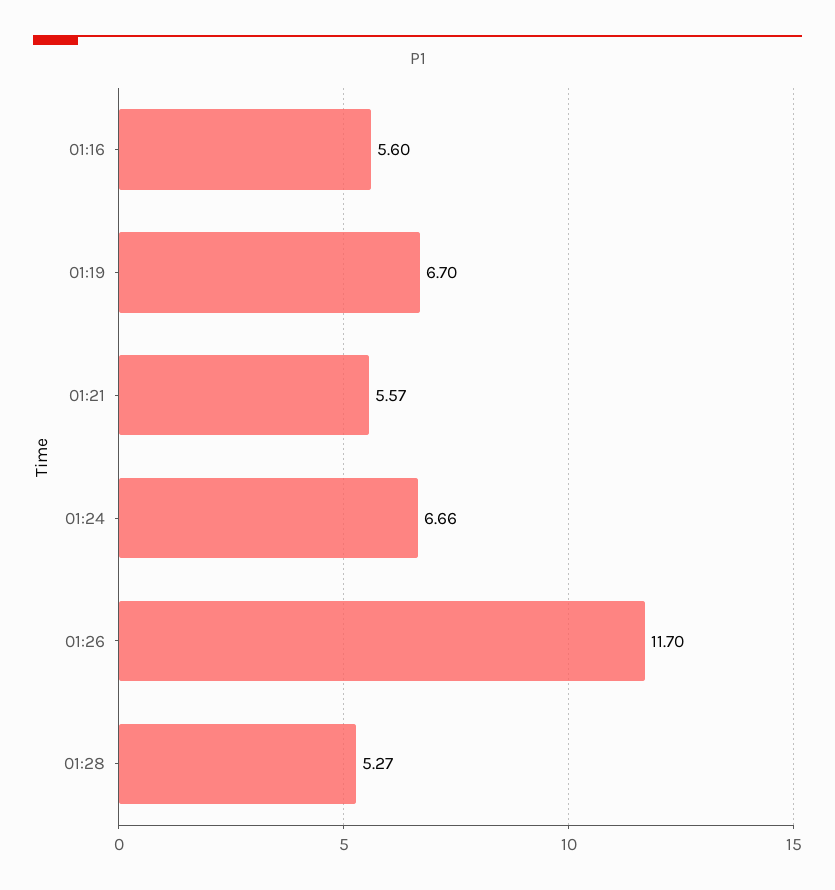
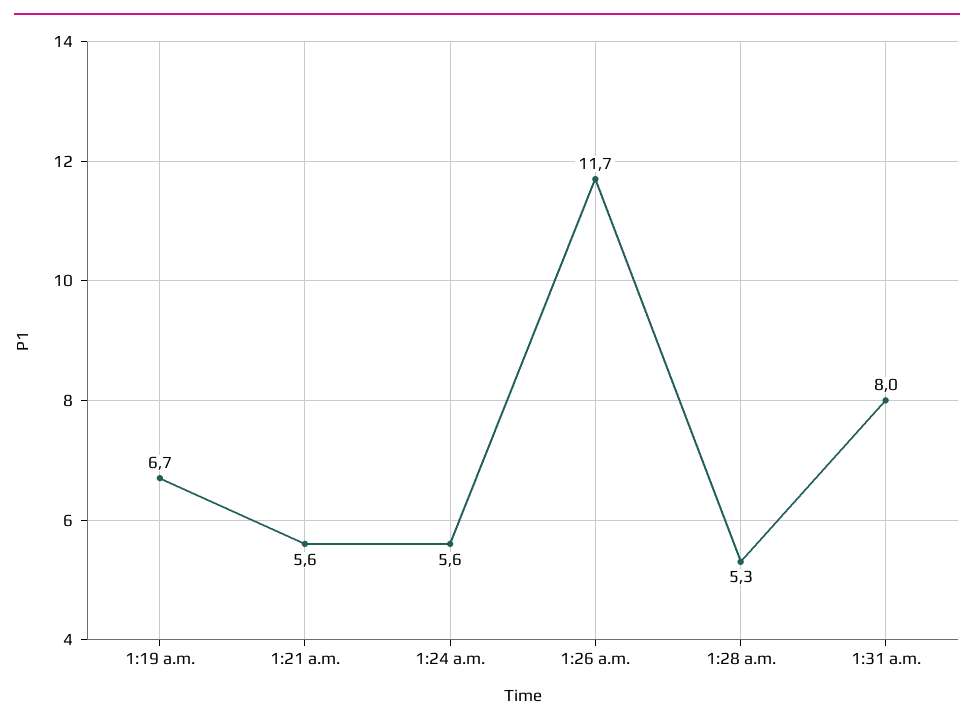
01:16: 5.6 -> none
01:24: 6.66 -> 5.6
1:31 a.m.: none -> 8

